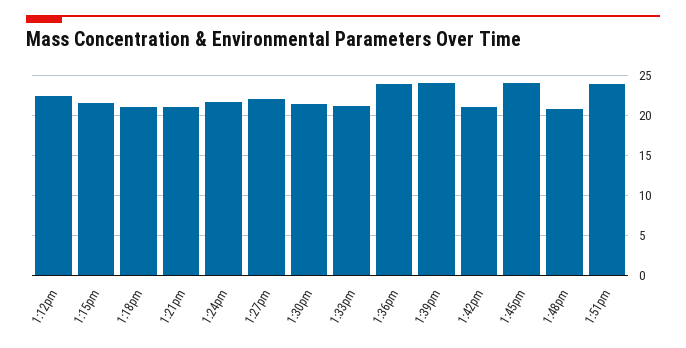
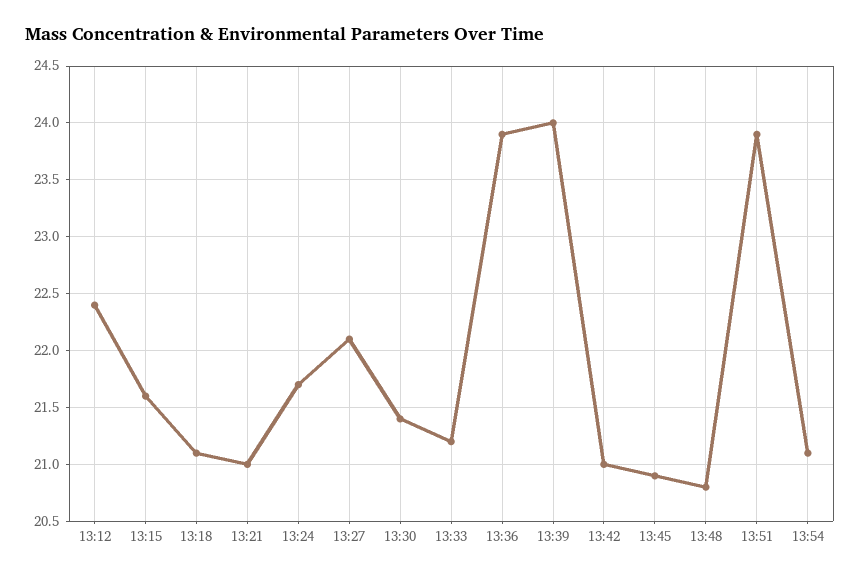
1:45pm: 24 -> 20.9
13:54: none -> 21.1

